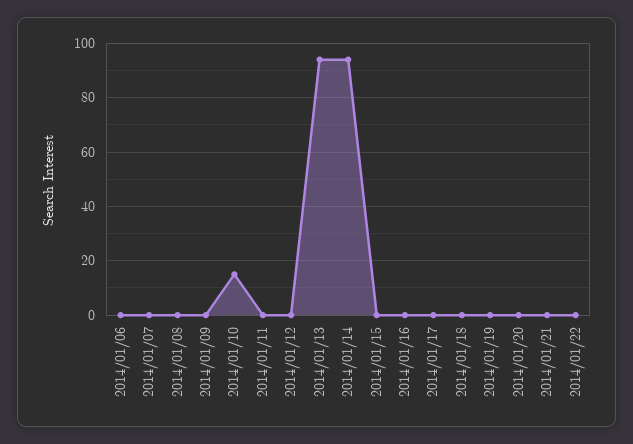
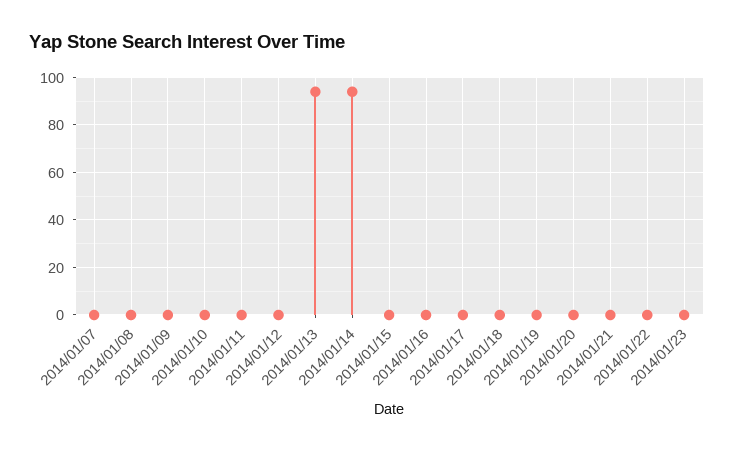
2014/01/06: 0 -> none
2014/01/10: 15 -> 0
2014/01/23: none -> 0

